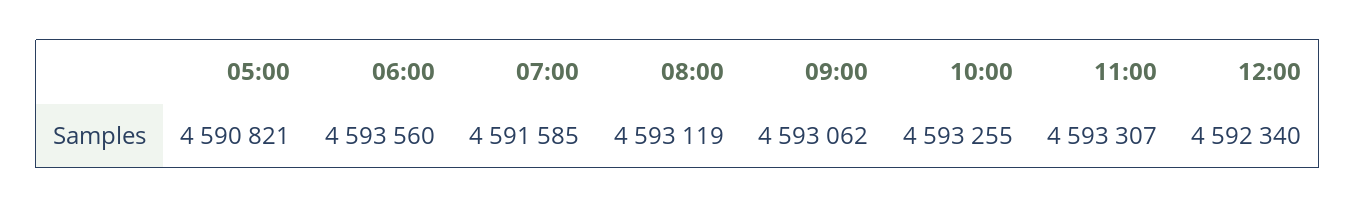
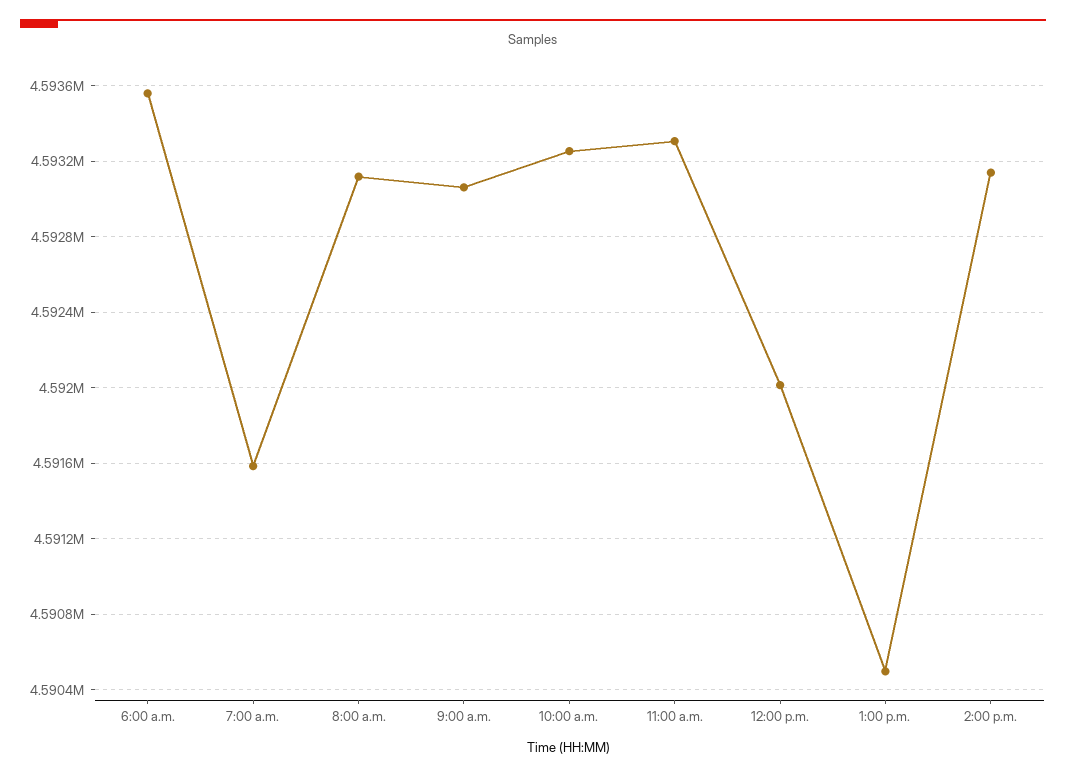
05:00: 4590821 -> none
12:00: 4592340 -> 4592000
1:00 p.m.: none -> 4590500
2:00 p.m.: none -> 4593150

